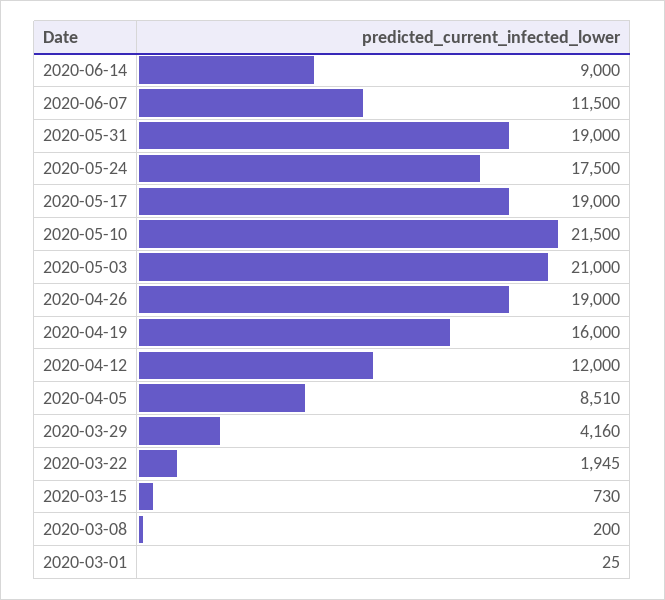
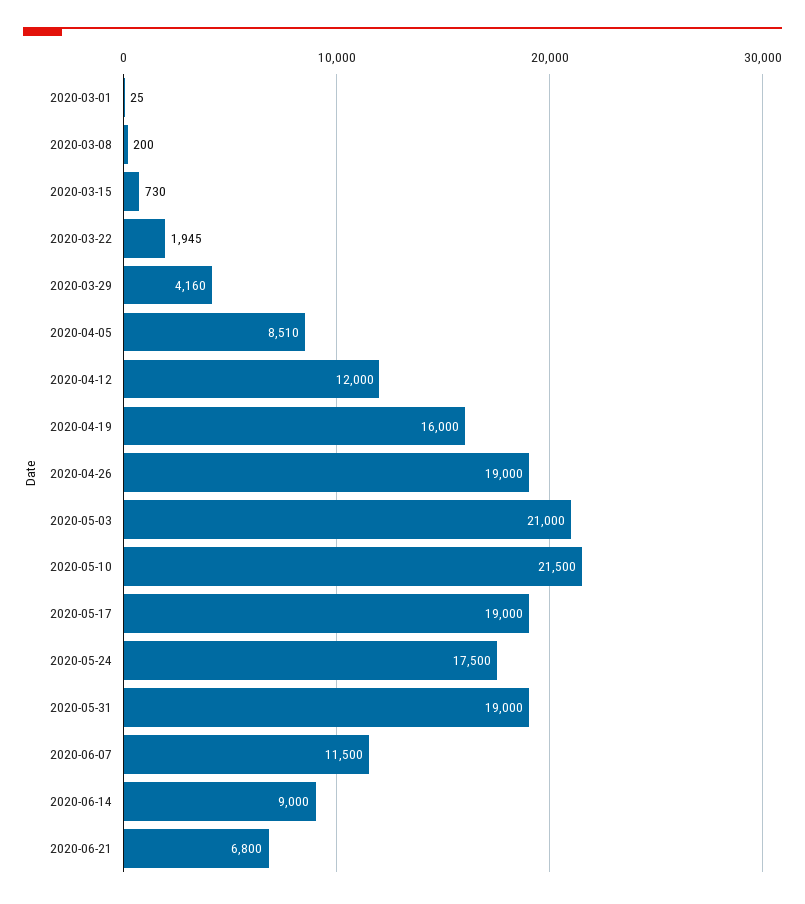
2020-06-21: none -> 6800

